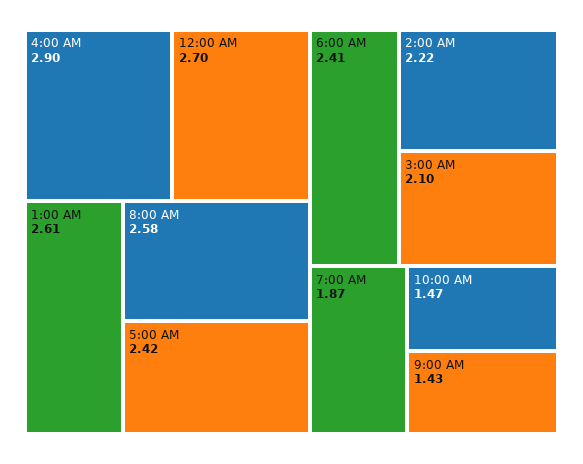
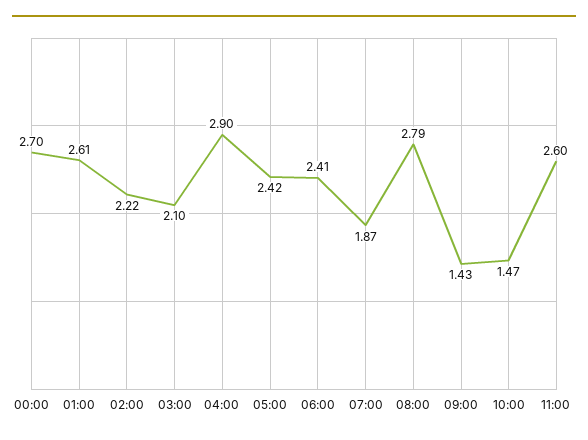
8:00 AM: 2.58 -> 2.79
11:00: none -> 2.6

